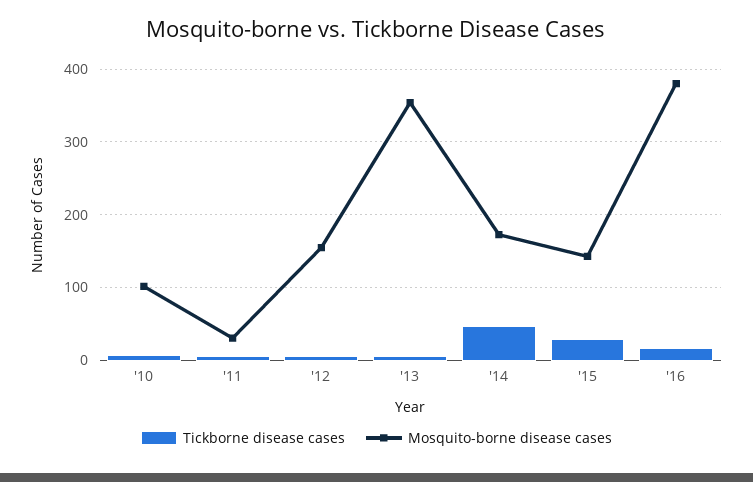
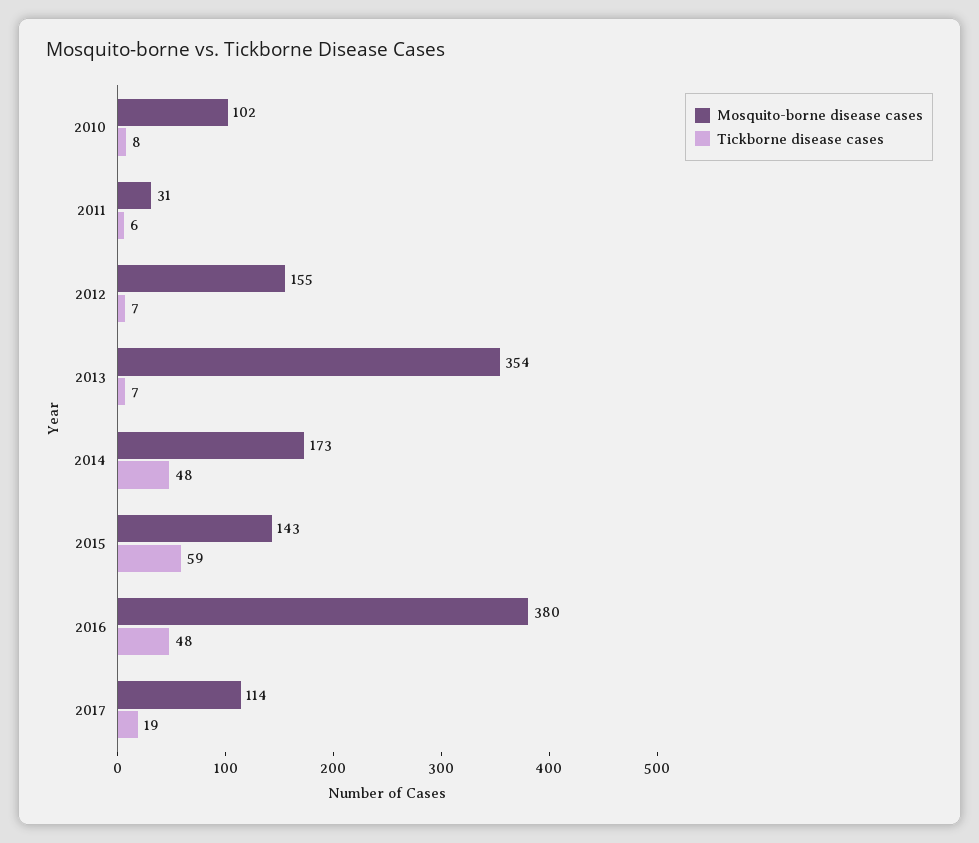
Tickborne disease cases, '15: 30 -> 59
Tickborne disease cases, '16: 20 -> 48
Mosquito-borne disease cases, 2017: none -> 114
Tickborne disease cases, 2017: none -> 19

